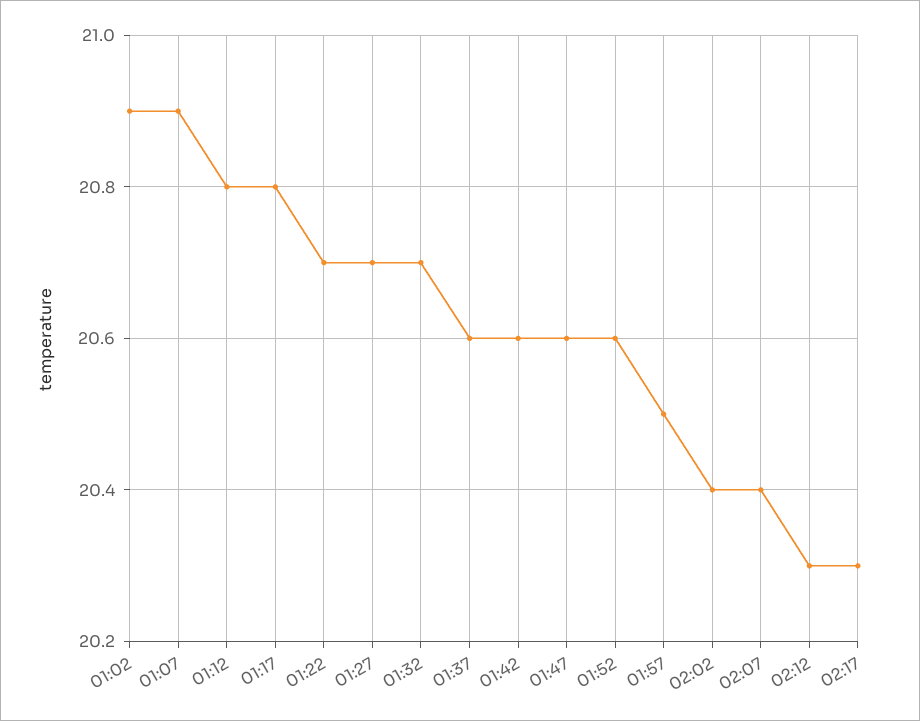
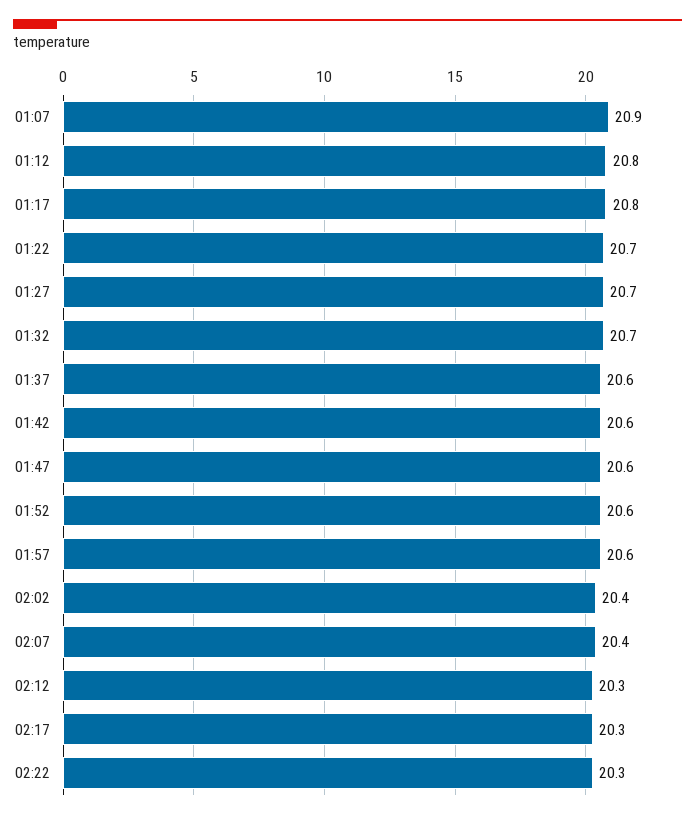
01:02: 20.9 -> none
01:57: 20.5 -> 20.6
02:22: none -> 20.3

